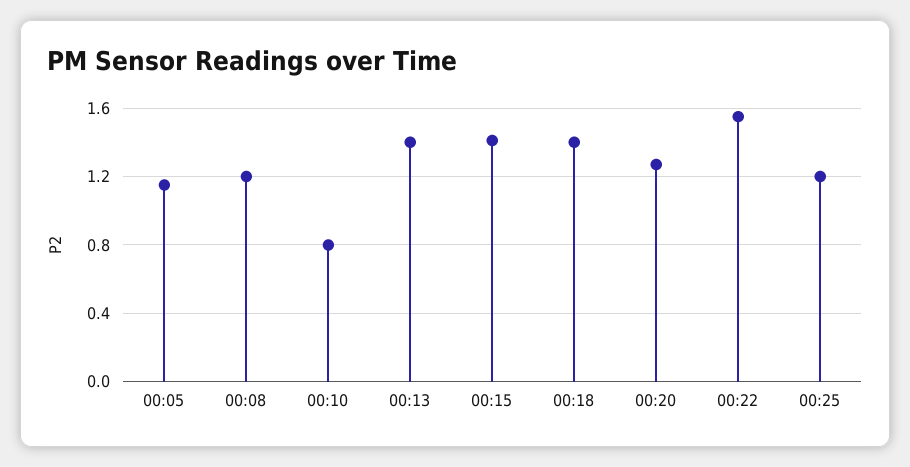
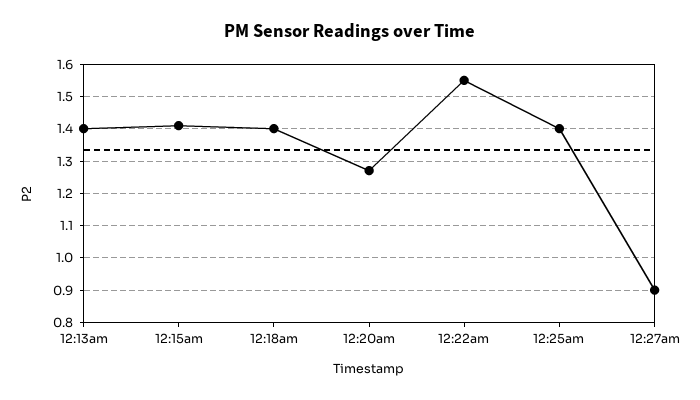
00:05: 1.15 -> none
00:08: 1.2 -> none
00:10: 0.8 -> none
00:25: 1.2 -> 1.4
12:27am: none -> 0.9

